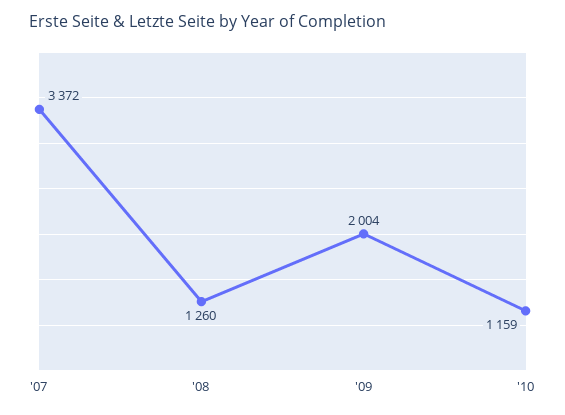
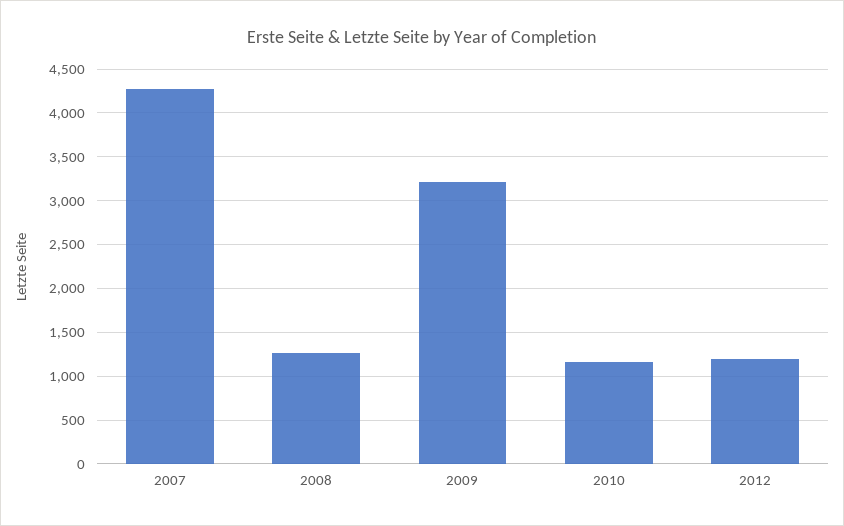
'07: 3372 -> 4300
'09: 2004 -> 3200
2012: none -> 1200

